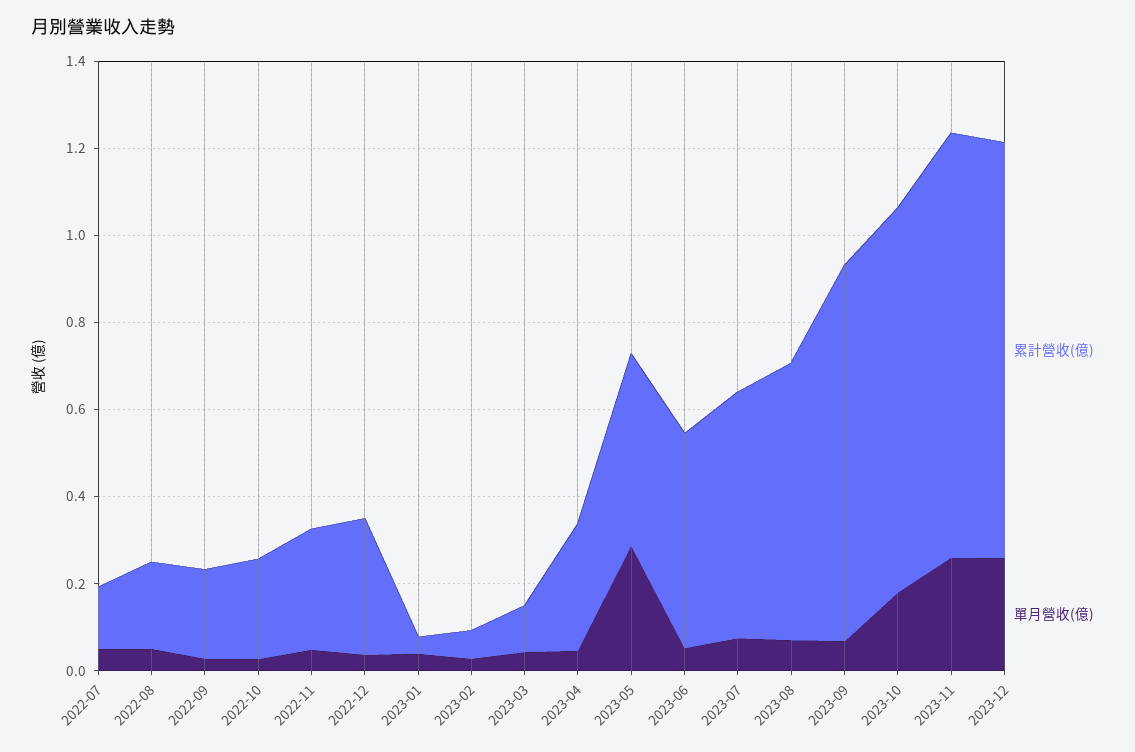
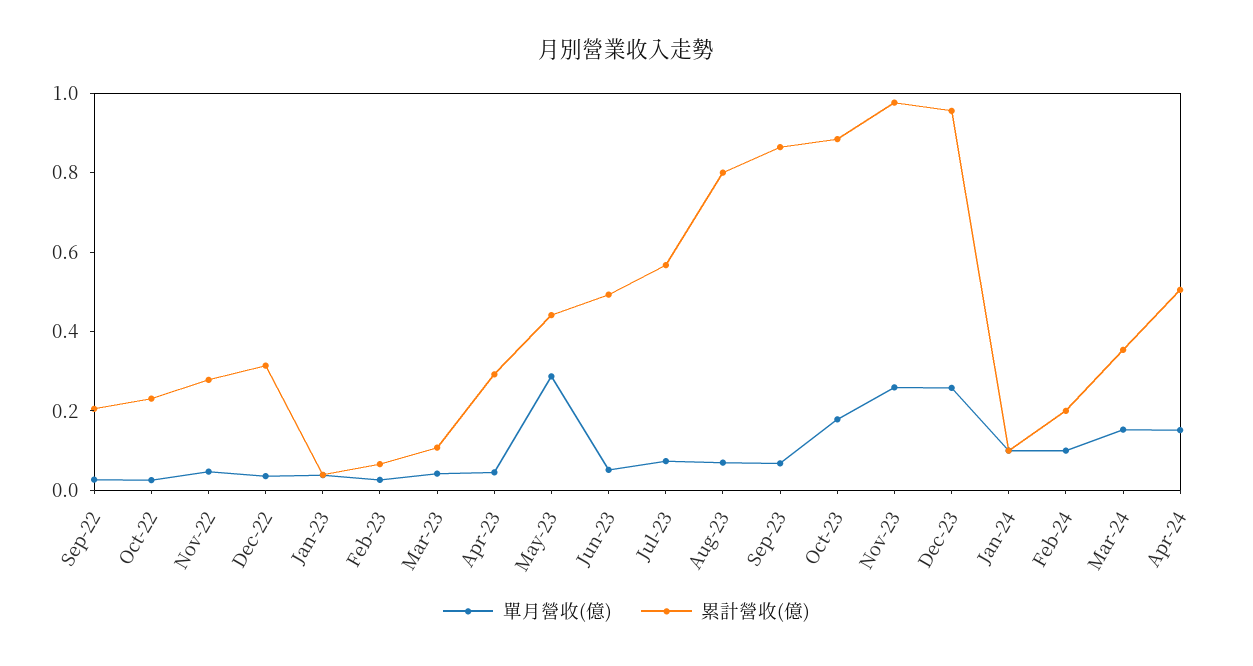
累計營收(億), 2022-07: 0.15 -> none
單月營收(億), 2022-07: 0.05 -> none
累計營收(億), 2022-08: 0.2 -> none
單月營收(億), 2022-08: 0.05 -> none
累計營收(億), 2023-08: 0.65 -> 0.8
單月營收(億), Jan-24: none -> 0.1
累計營收(億), Jan-24: none -> 0.1
單月營收(億), Feb-24: none -> 0.1
累計營收(億), Feb-24: none -> 0.2
單月營收(億), Mar-24: none -> 0.15
累計營收(億), Mar-24: none -> 0.35
單月營收(億), Apr-24: none -> 0.15
累計營收(億), Apr-24: none -> 0.5

